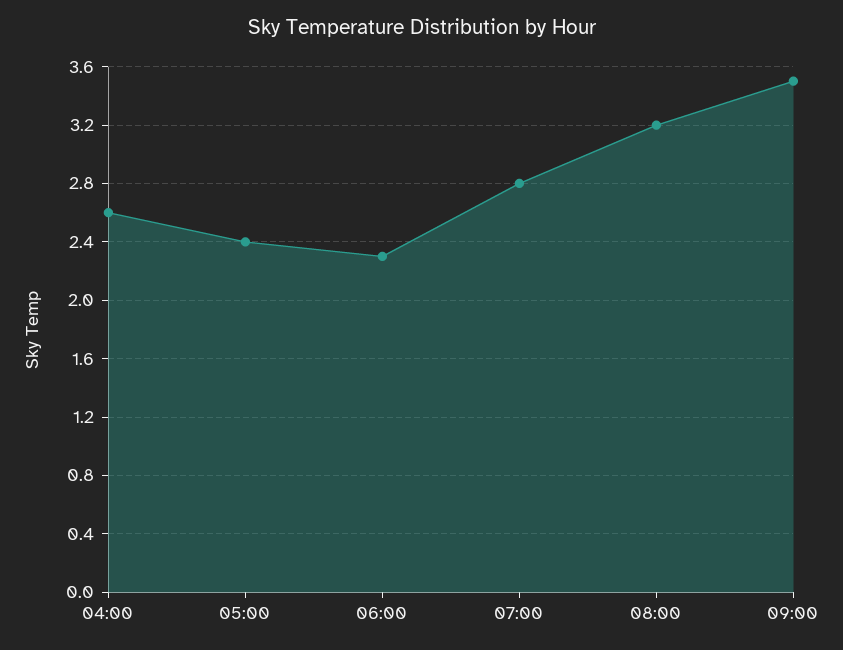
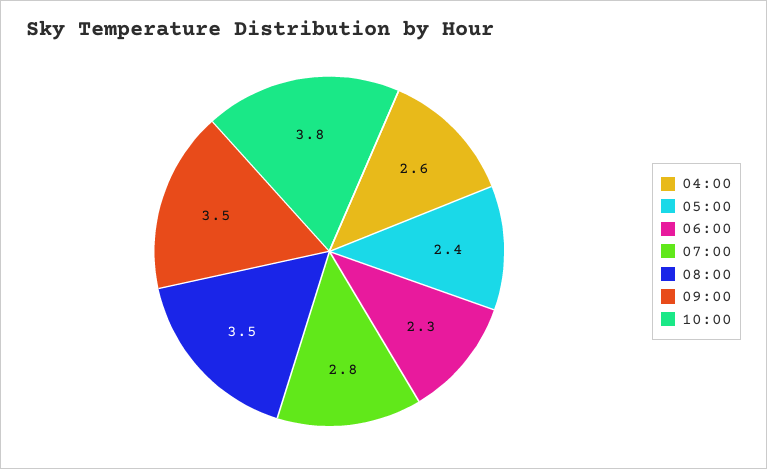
08:00: 3.2 -> 3.5
10:00: none -> 3.8

